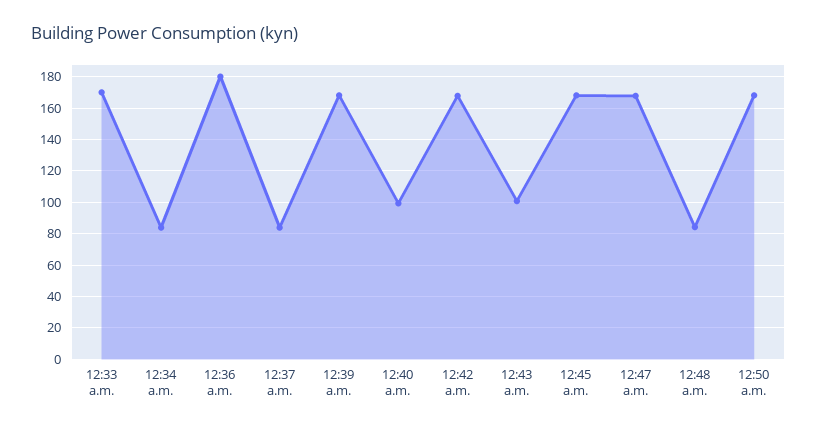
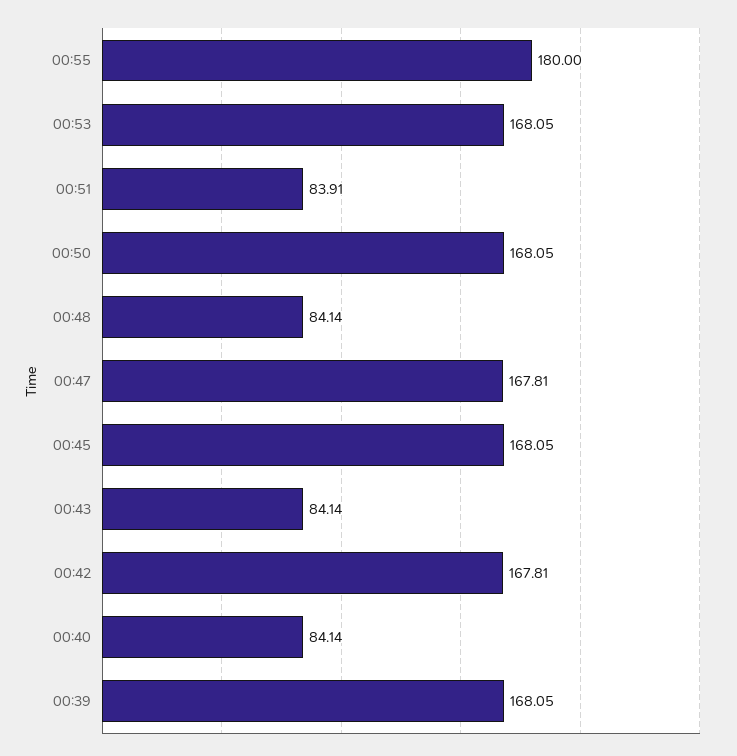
12:33 a.m.: 170 -> none
12:34 a.m.: 85 -> none
12:36 a.m.: 180 -> none
12:37 a.m.: 85 -> none
12:40 a.m.: 100 -> 84.14
12:43 a.m.: 100 -> 84.14
00:55: none -> 180
00:53: none -> 168.05
00:51: none -> 83.91

